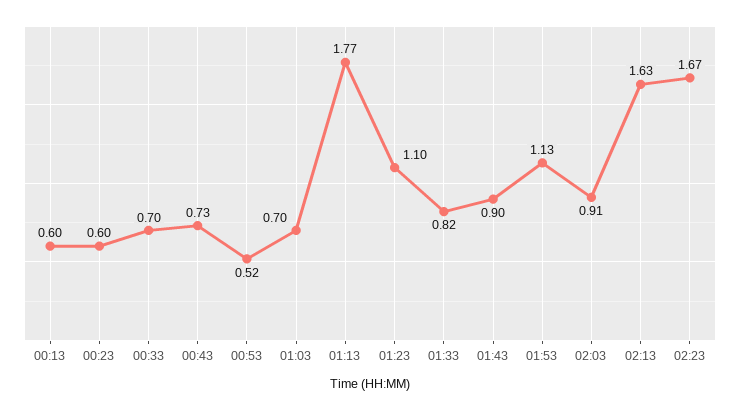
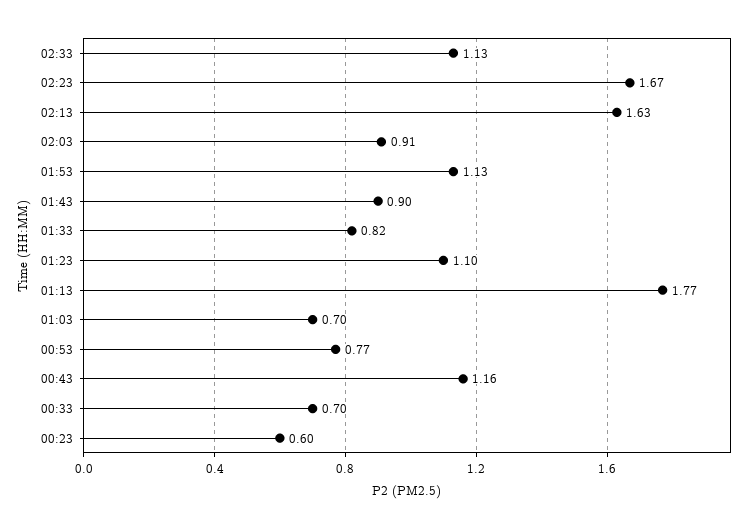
00:13: 0.6 -> none
00:43: 0.73 -> 1.16
00:53: 0.52 -> 0.77
02:33: none -> 1.13

